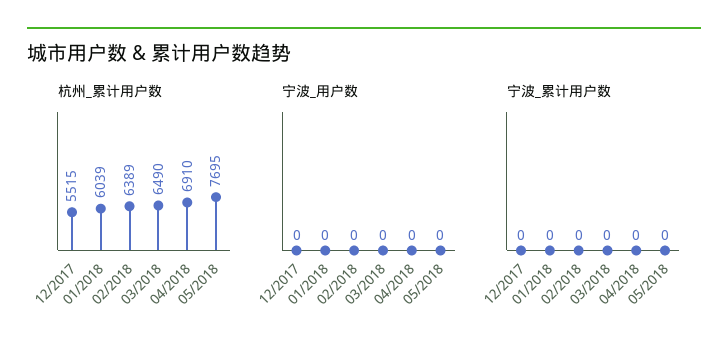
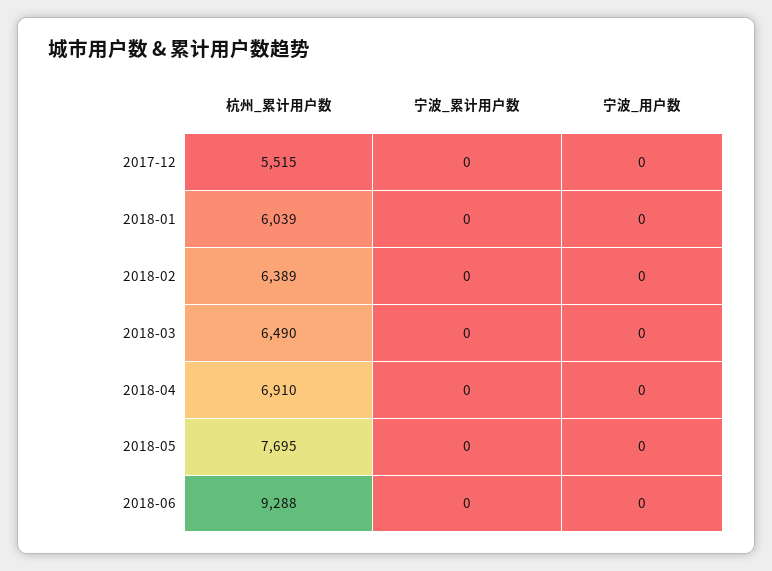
杭州_累计用户数, 2018-06: none -> 9288
宁波_累计用户数, 2018-06: none -> 0
宁波_用户数, 2018-06: none -> 0

